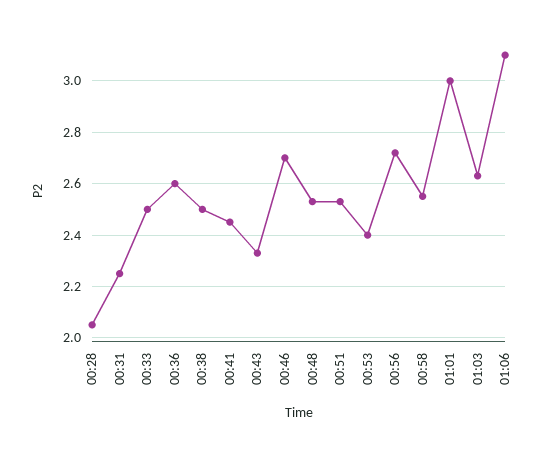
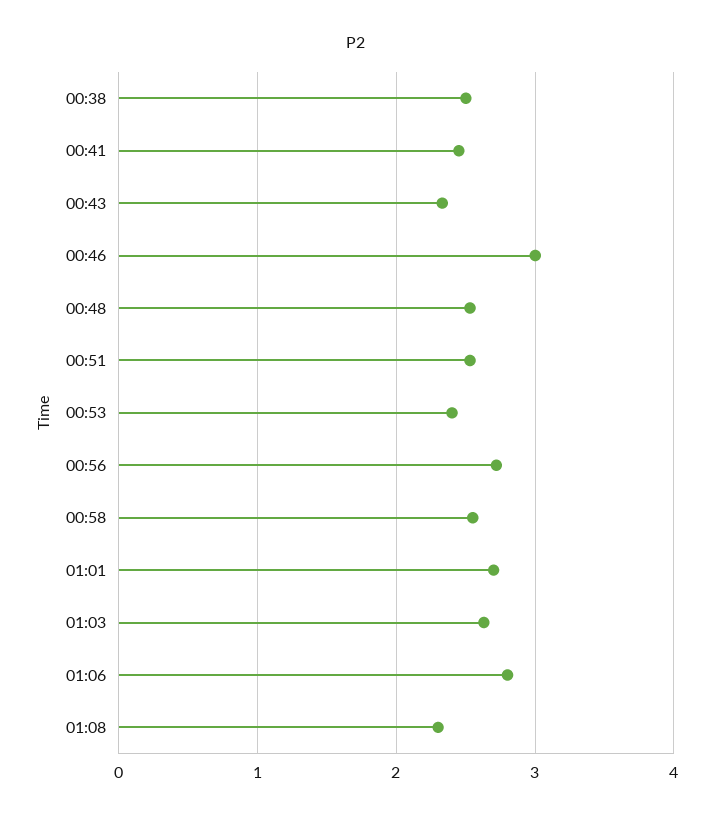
00:28: 2.05 -> none
00:31: 2.25 -> none
00:33: 2.5 -> none
00:36: 2.6 -> none
00:46: 2.7 -> 3
01:01: 3 -> 2.7
01:06: 3.1 -> 2.8
01:08: none -> 2.3

